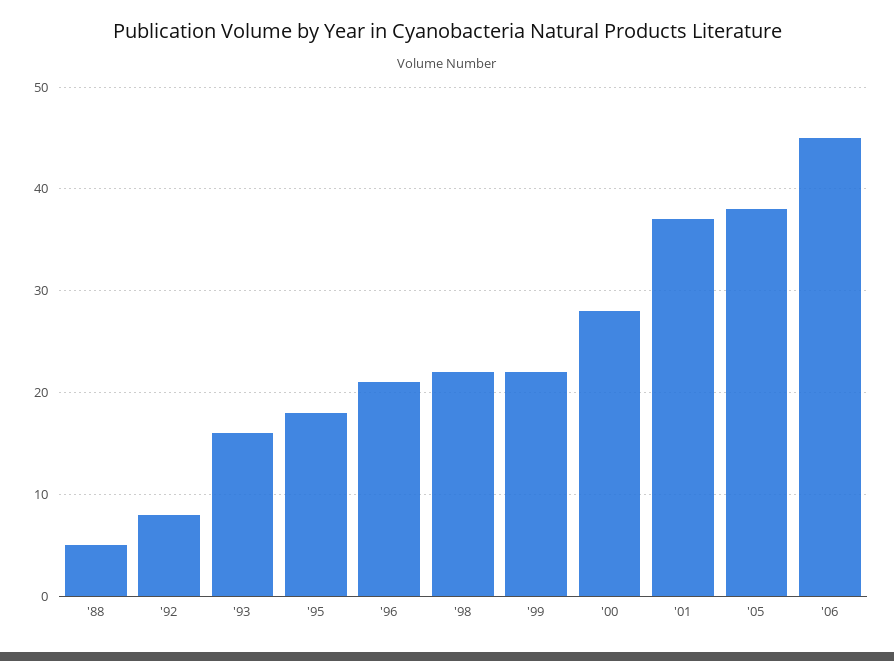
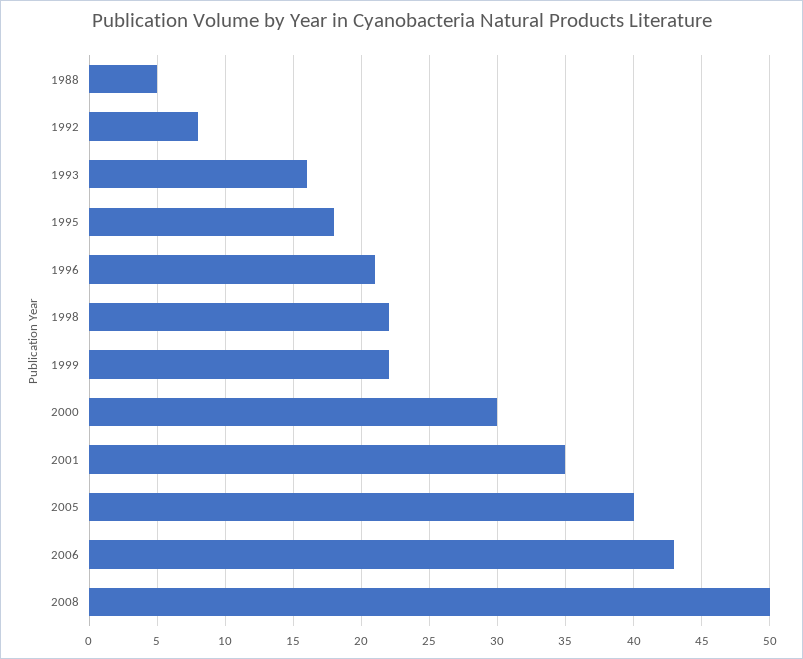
'00: 28 -> 30
'01: 37 -> 35
'05: 38 -> 40
'06: 45 -> 43
2008: none -> 50

